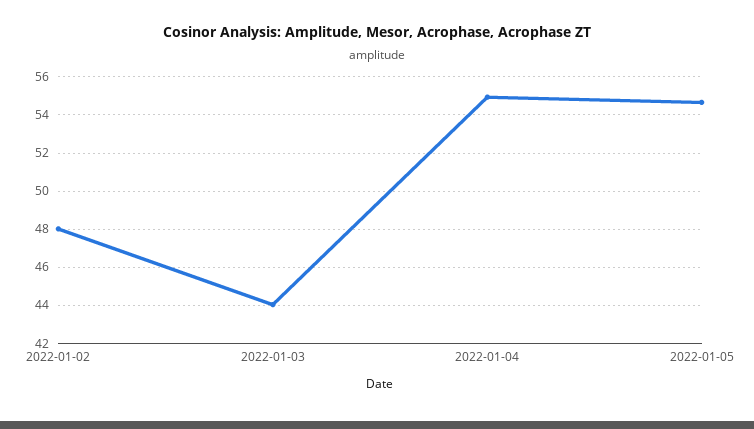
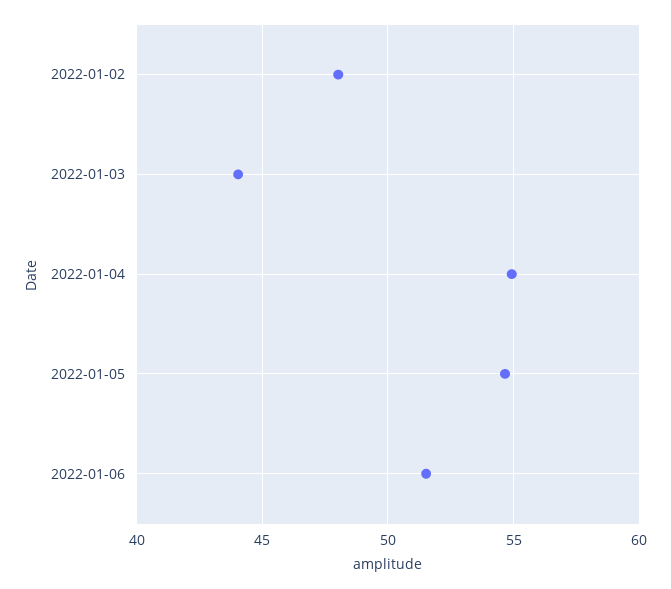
2022-01-06: none -> 51.5

